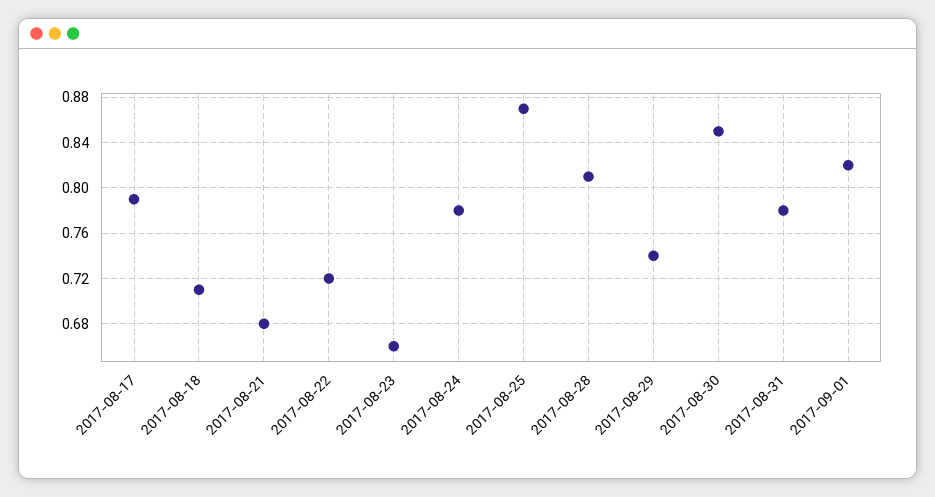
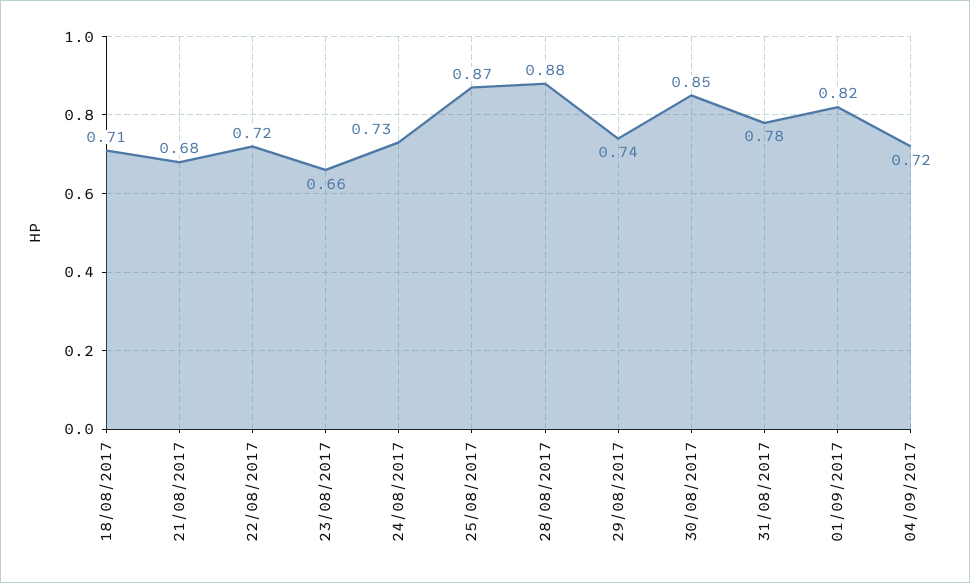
2017-08-17: 0.79 -> none
2017-08-24: 0.78 -> 0.73
2017-08-28: 0.81 -> 0.88
04/09/2017: none -> 0.72

